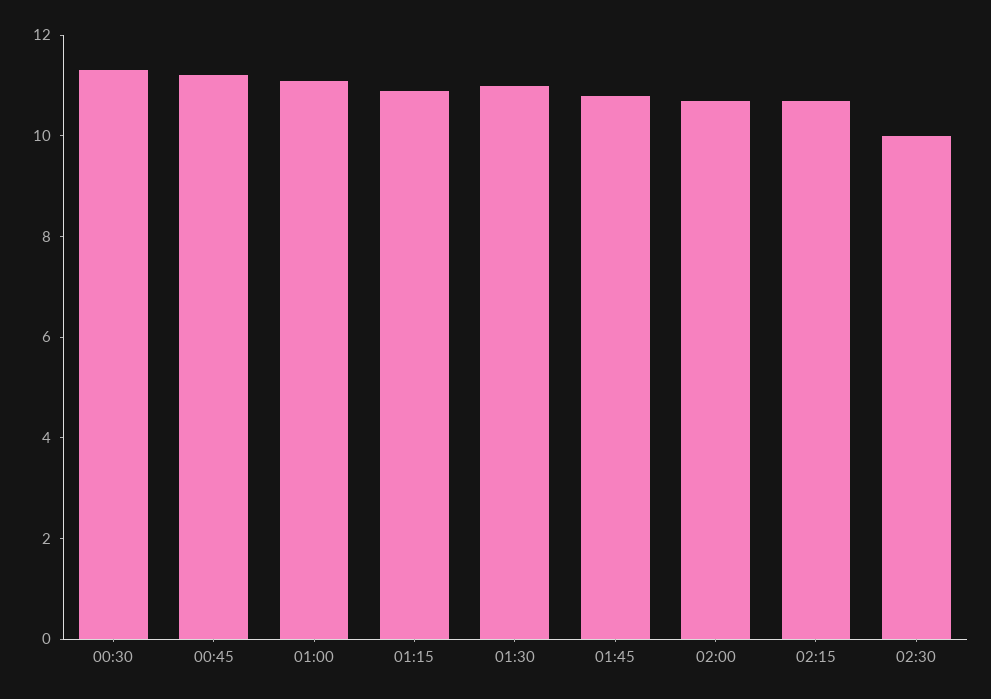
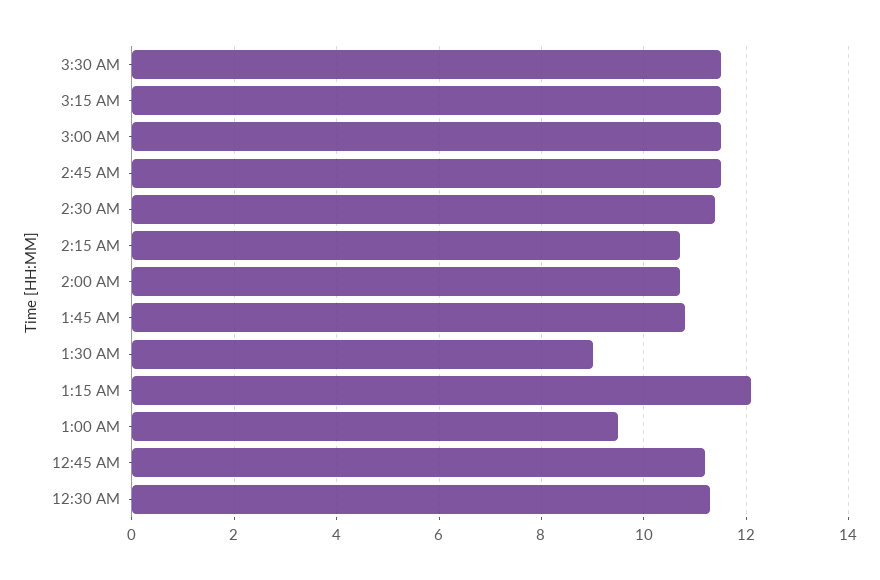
01:00: 11 -> 9.5
01:15: 11 -> 12
01:30: 11 -> 9
02:30: 10 -> 11.5
3:30 AM: none -> 11.5
3:15 AM: none -> 11.5
3:00 AM: none -> 11.5
2:45 AM: none -> 11.5

